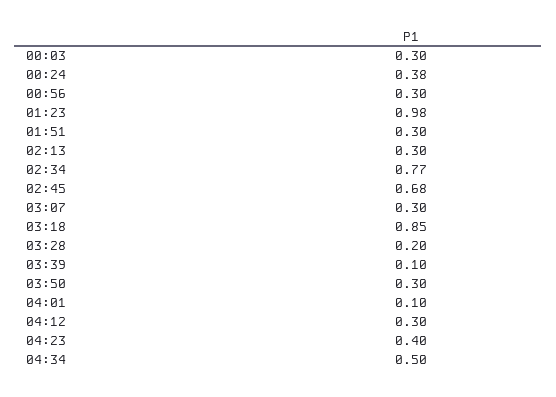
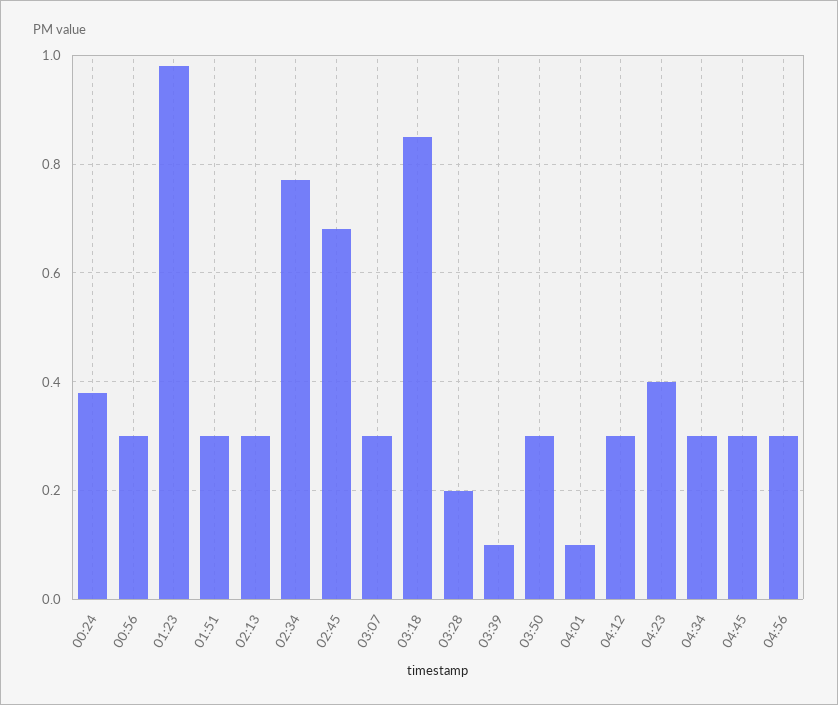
00:03: 0.3 -> none
04:34: 0.5 -> 0.3
04:45: none -> 0.3
04:56: none -> 0.3

